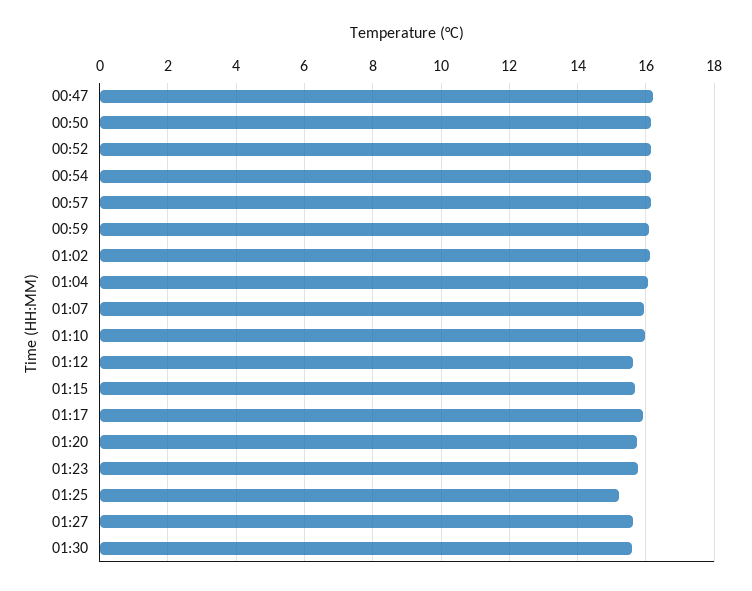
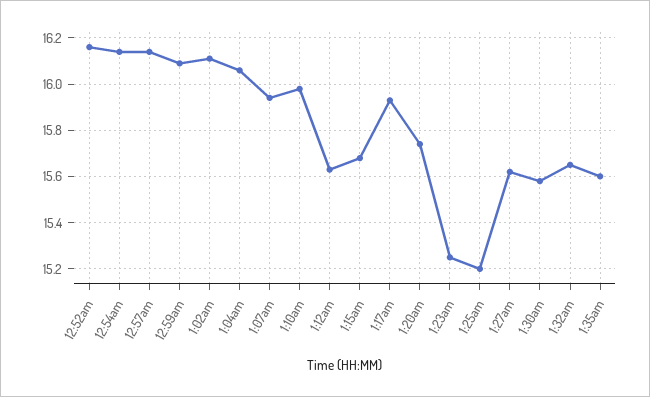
00:47: 16.2 -> none
00:50: 16.2 -> none
01:23: 15.8 -> 15.25
1:32am: none -> 15.65
1:35am: none -> 15.6

